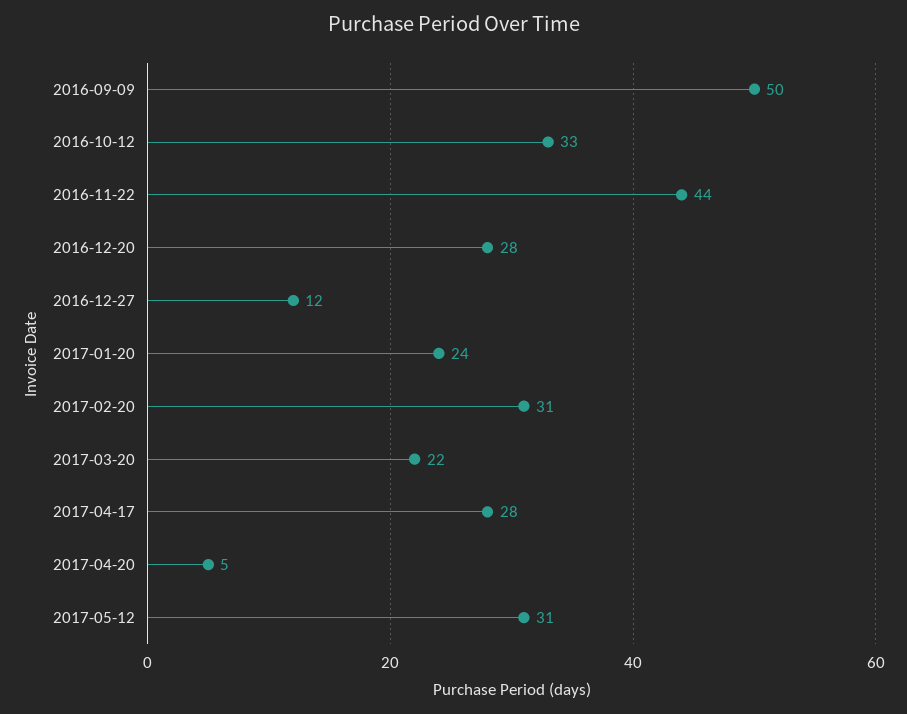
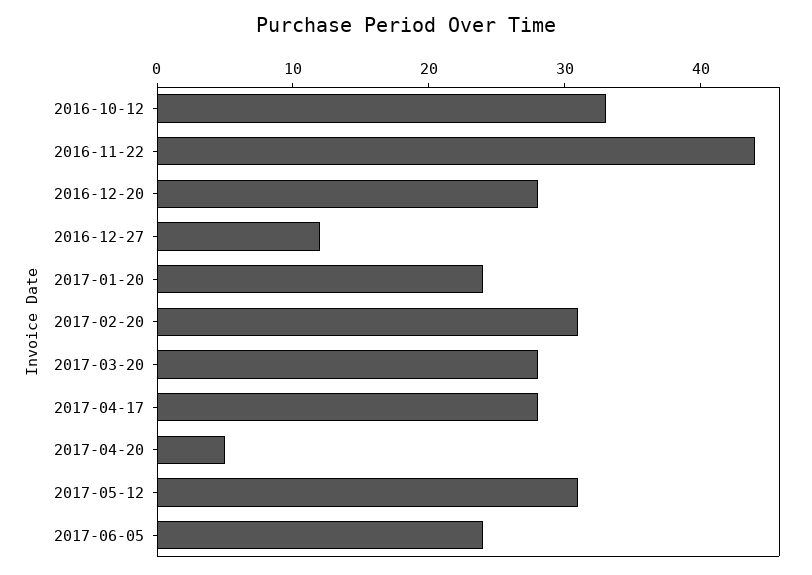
2016-09-09: 50 -> none
2017-03-20: 22 -> 28
2017-06-05: none -> 24

